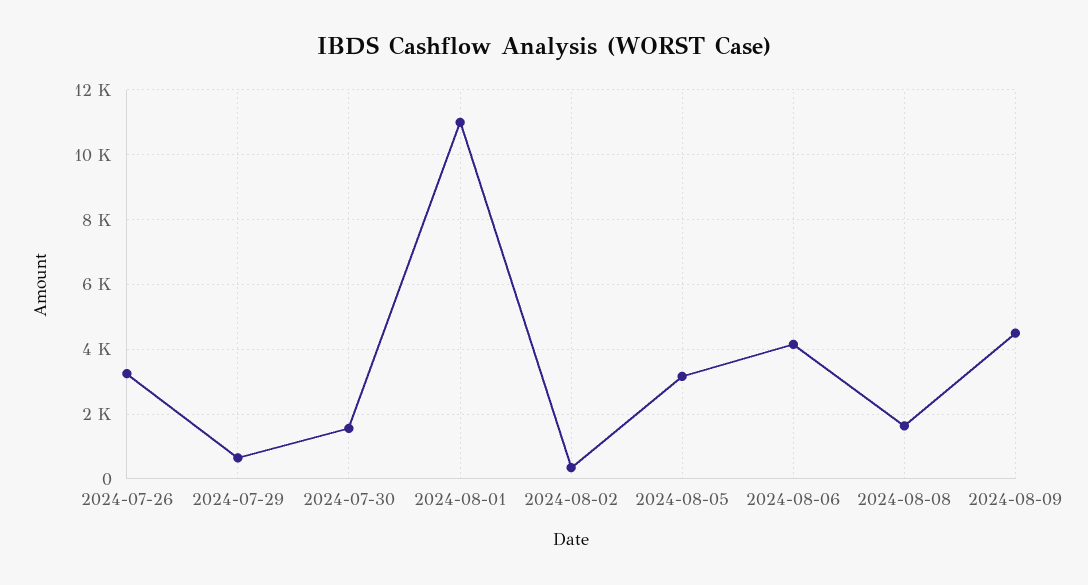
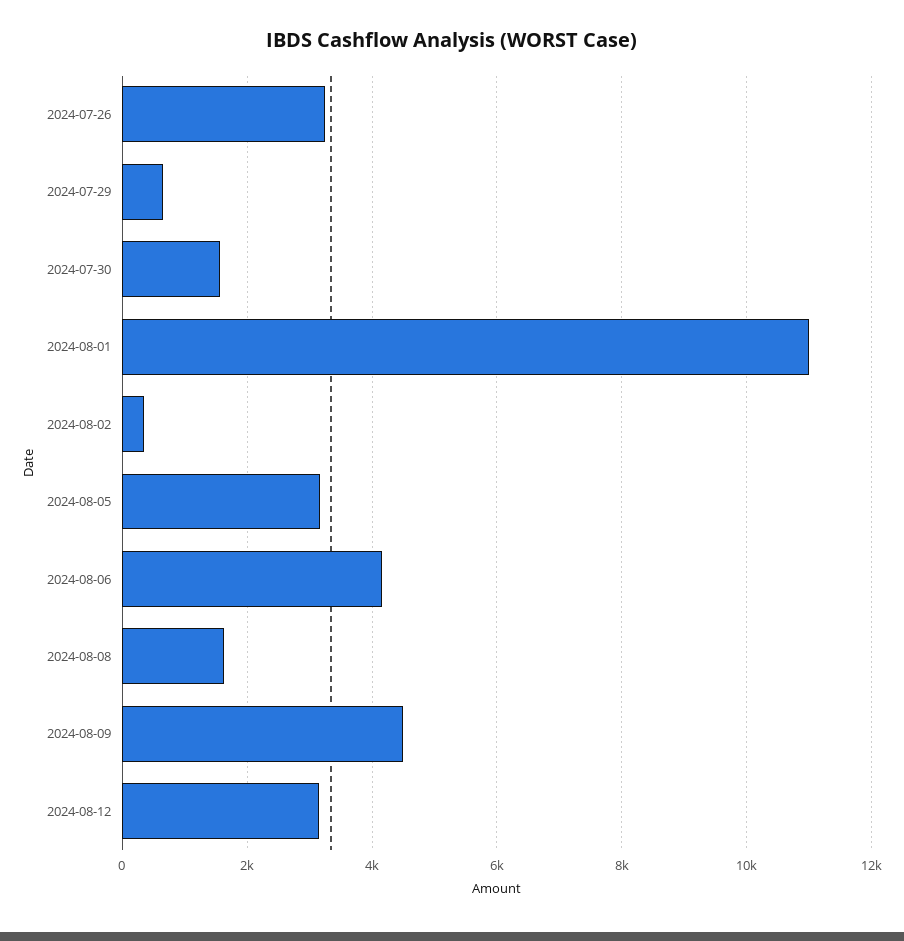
2024-08-12: none -> 3200

